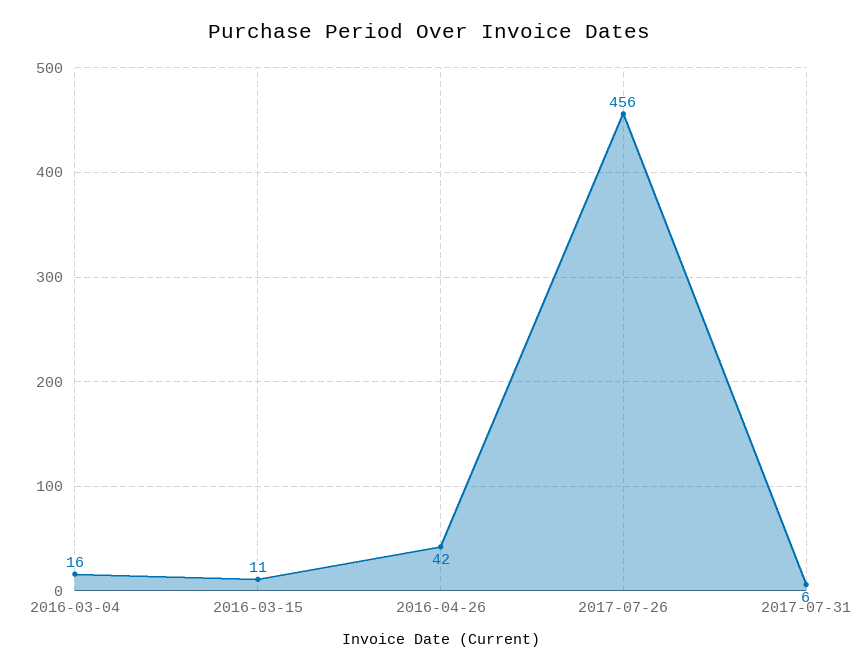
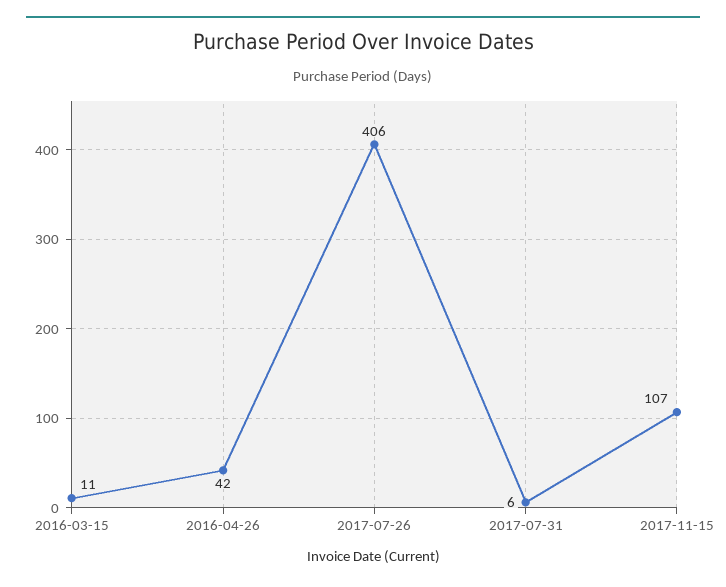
2016-03-04: 16 -> none
2017-07-26: 456 -> 406
2017-11-15: none -> 107

